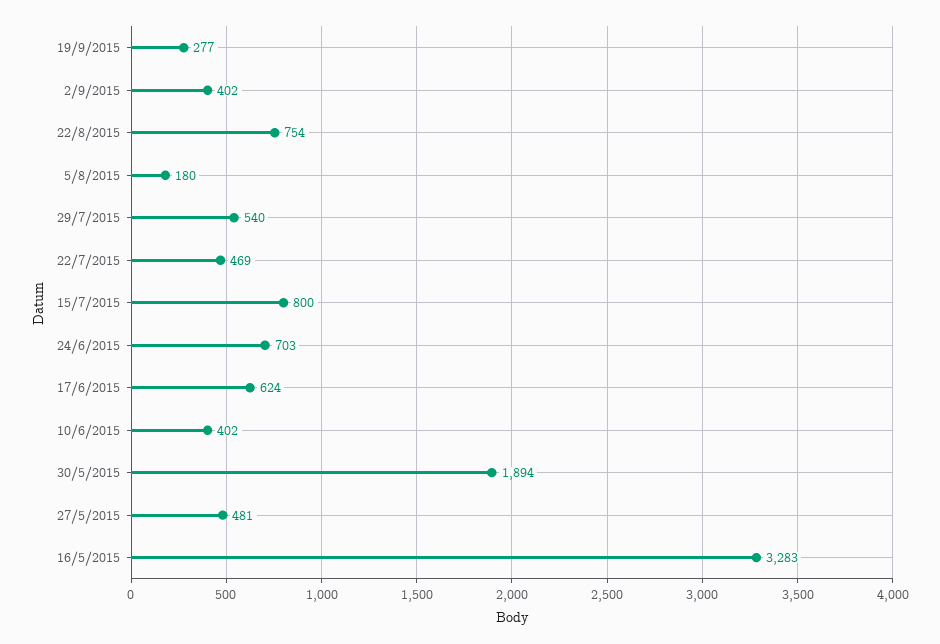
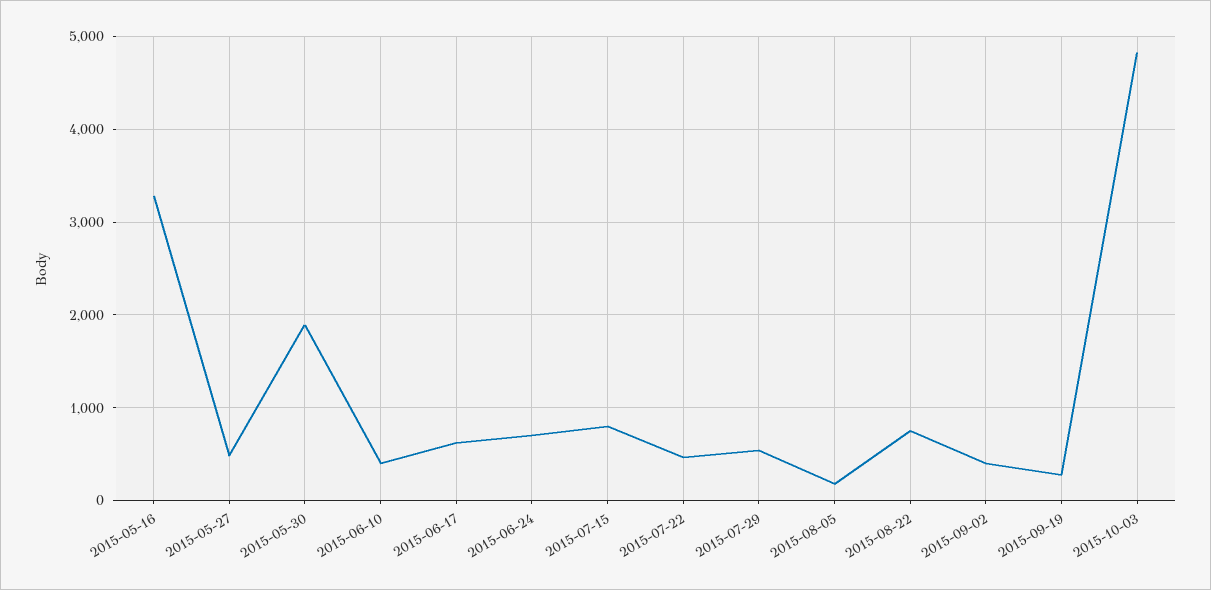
2015-10-03: none -> 4800

